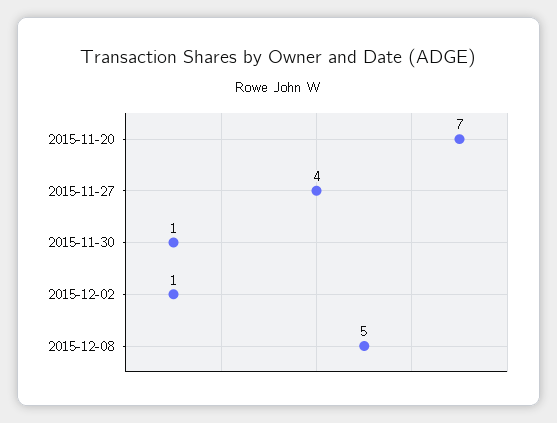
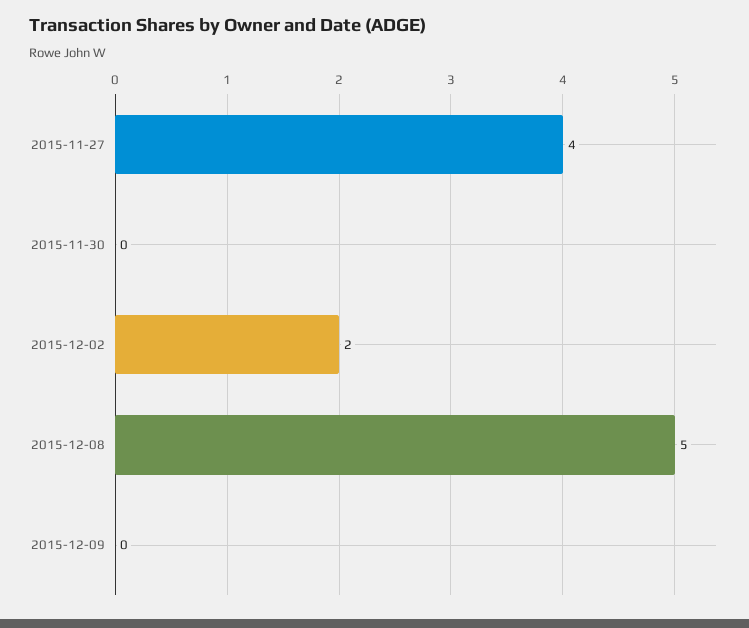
2015-11-20: 7 -> none
2015-11-30: 1 -> 0
2015-12-02: 1 -> 2
2015-12-09: none -> 0

